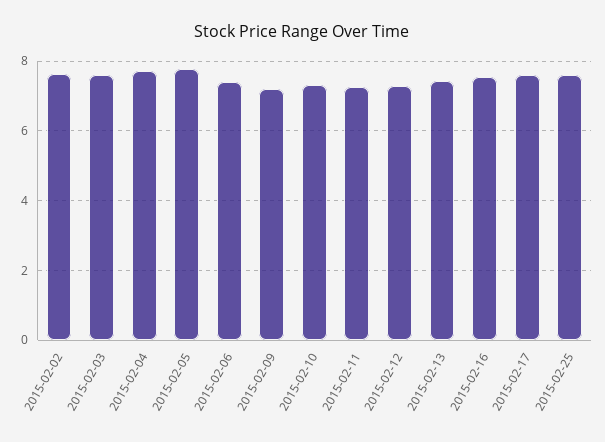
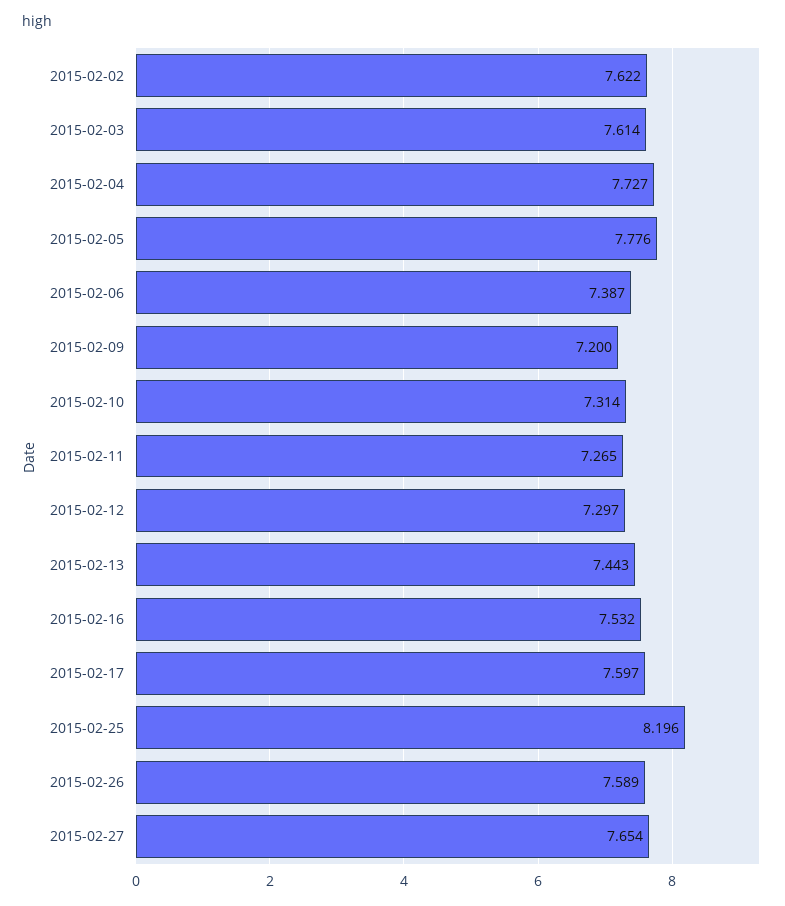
2015-02-25: 7.6 -> 8.196
2015-02-26: none -> 7.589
2015-02-27: none -> 7.654

